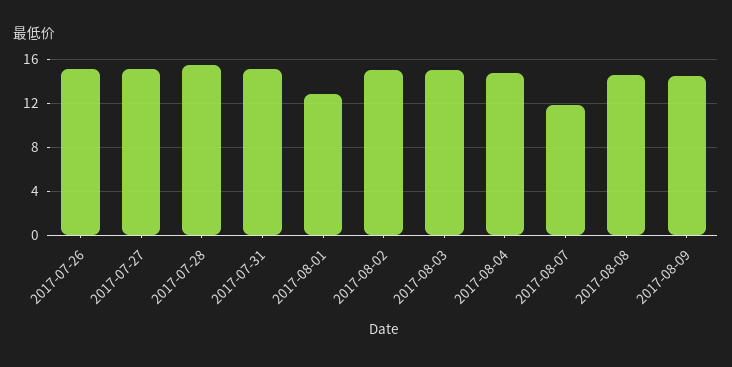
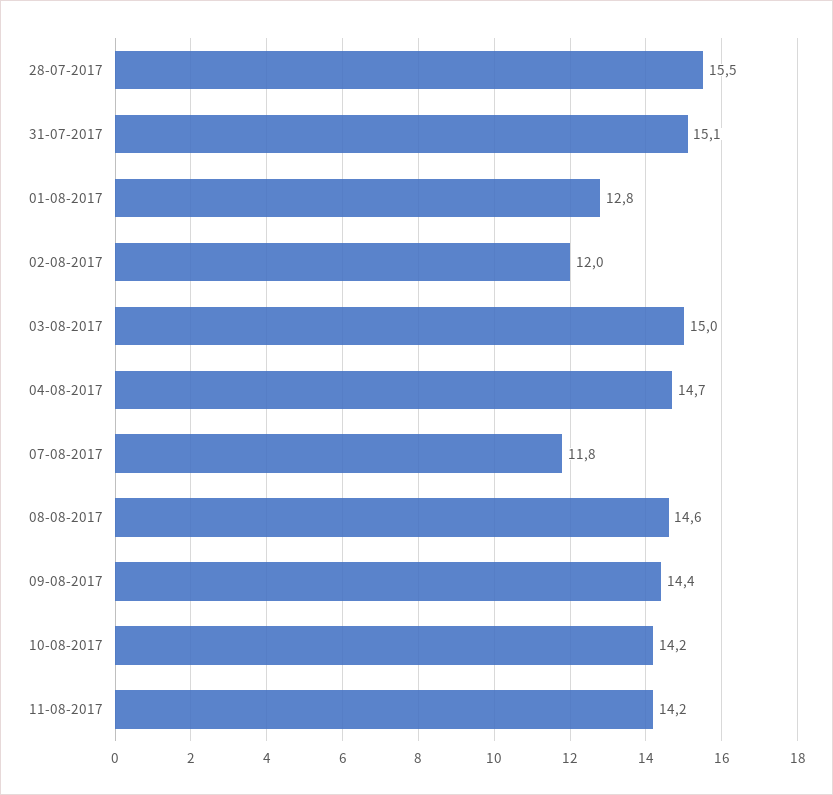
2017-07-26: 15 -> none
2017-07-27: 15 -> none
2017-08-02: 15 -> 12
10-08-2017: none -> 14.2
11-08-2017: none -> 14.2

